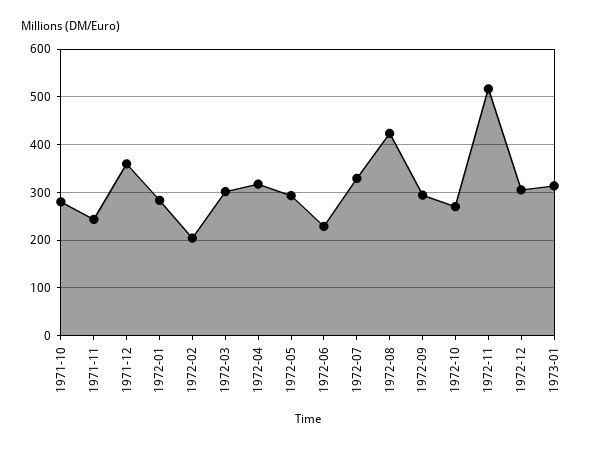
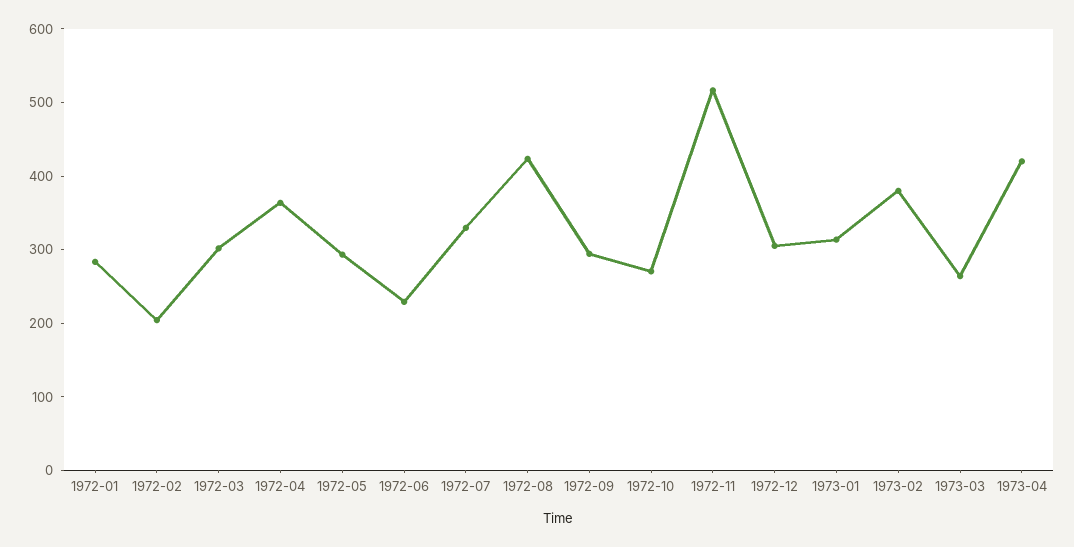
1971-10: 280 -> none
1971-11: 240 -> none
1971-12: 360 -> none
1972-04: 320 -> 360
1973-02: none -> 380
1973-03: none -> 260
1973-04: none -> 420

